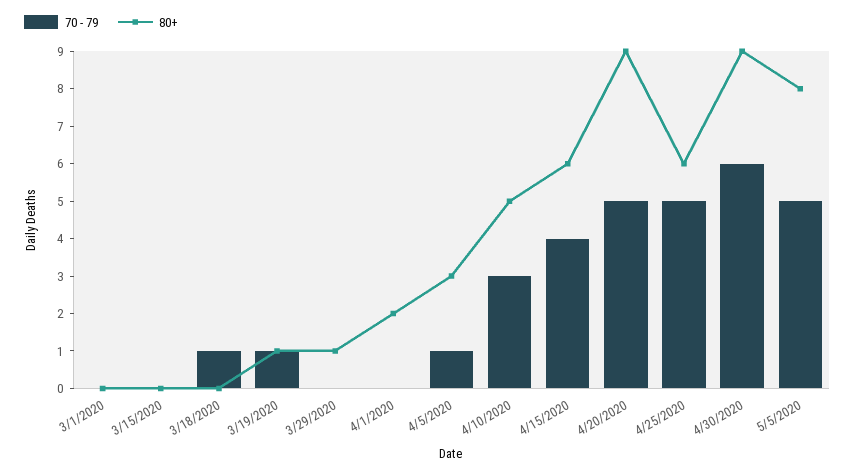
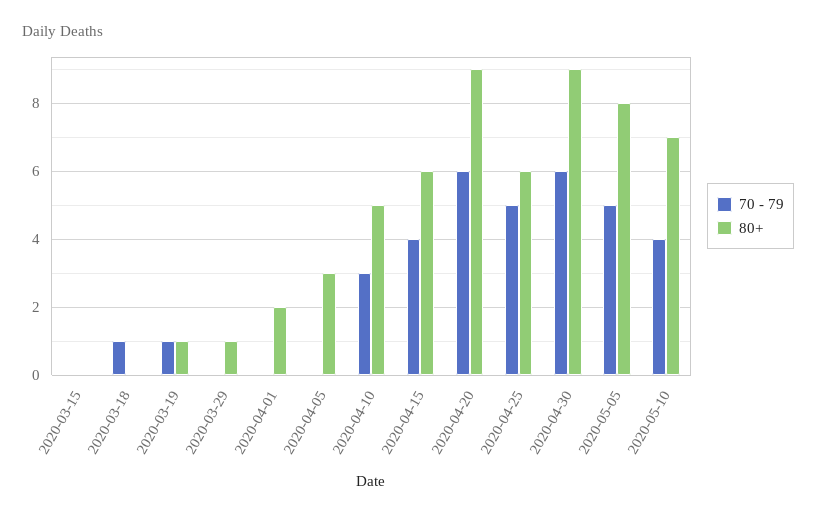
70 - 79, 3/1/2020: 0 -> none
80+, 3/1/2020: 0 -> none
70 - 79, 4/5/2020: 1 -> 0
70 - 79, 4/20/2020: 5 -> 6
70 - 79, 2020-05-10: none -> 4
80+, 2020-05-10: none -> 7

